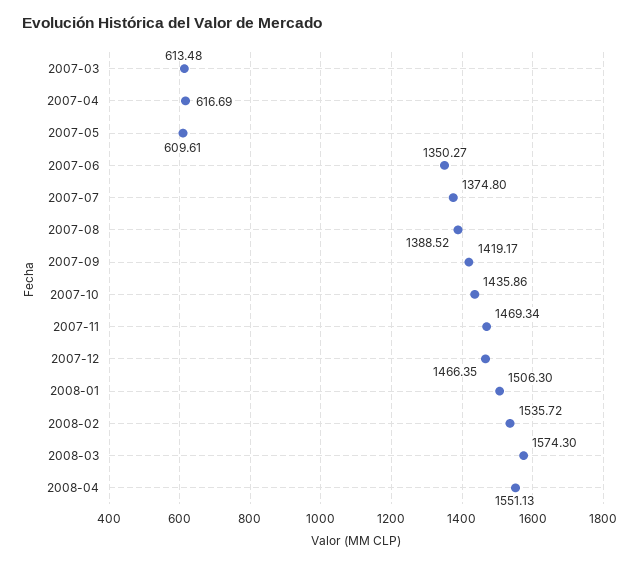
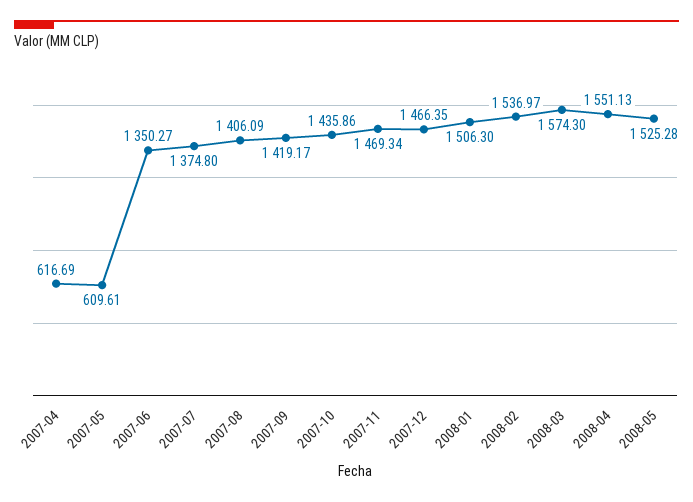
2007-03: 613.48 -> none
2007-08: 1388.52 -> 1406.09
2008-02: 1535.72 -> 1536.97
2008-05: none -> 1525.28

